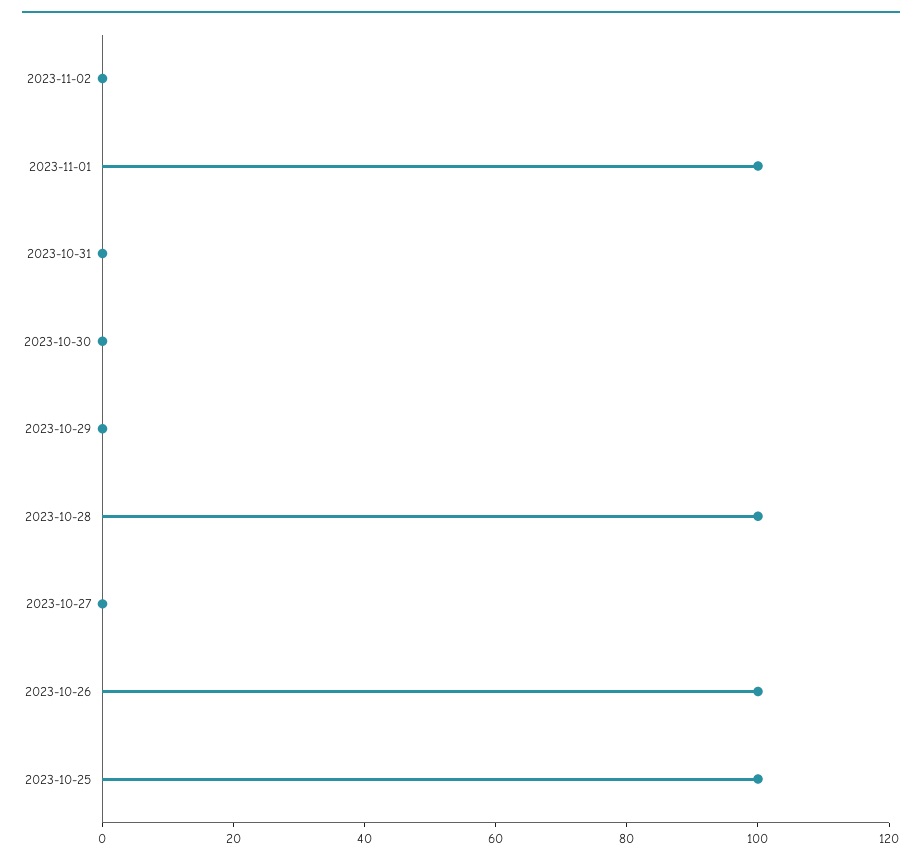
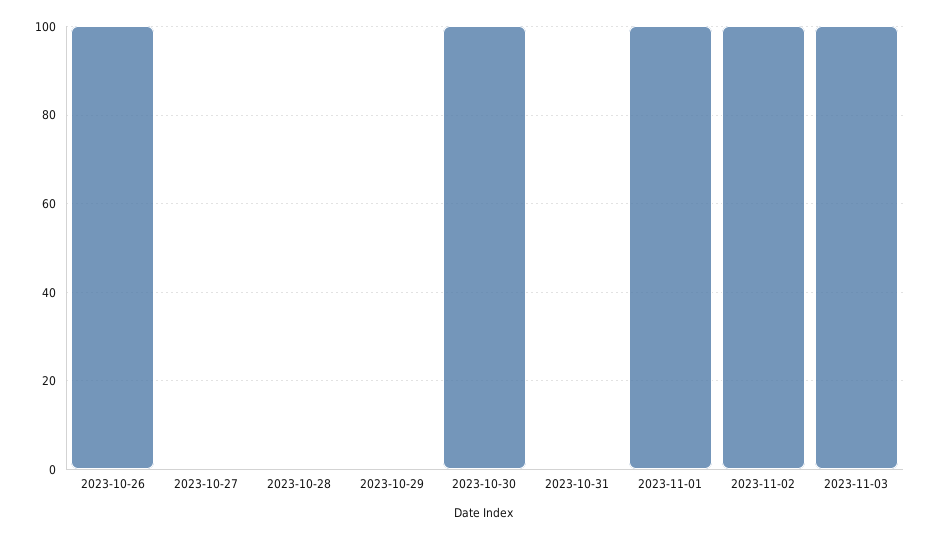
2023-11-02: 0 -> 100
2023-10-30: 0 -> 100
2023-10-28: 100 -> 0
2023-10-25: 100 -> none
2023-11-03: none -> 100

